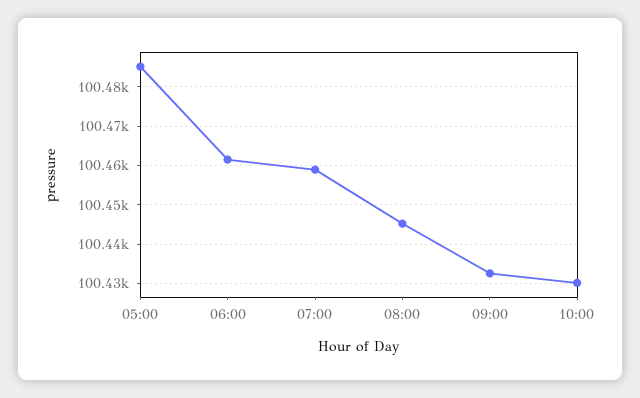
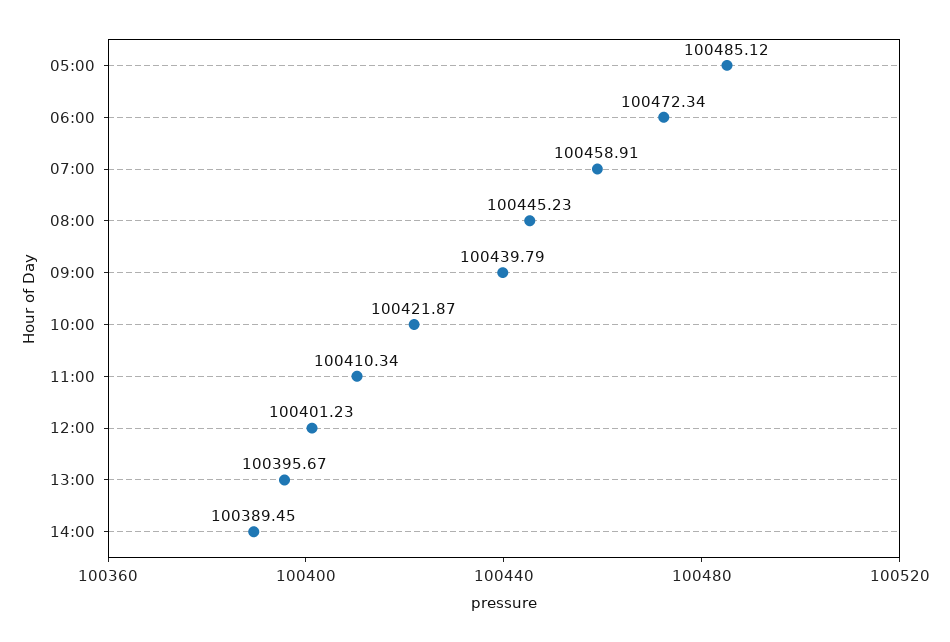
06:00: 100462 -> 100472.34
09:00: 100432 -> 100439.79
10:00: 100430 -> 100421.87
11:00: none -> 100410.34
12:00: none -> 100401.23
13:00: none -> 100395.67
14:00: none -> 100389.45

